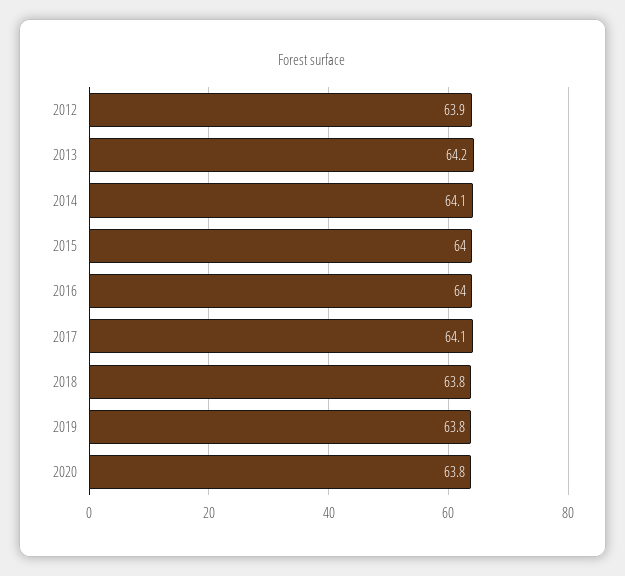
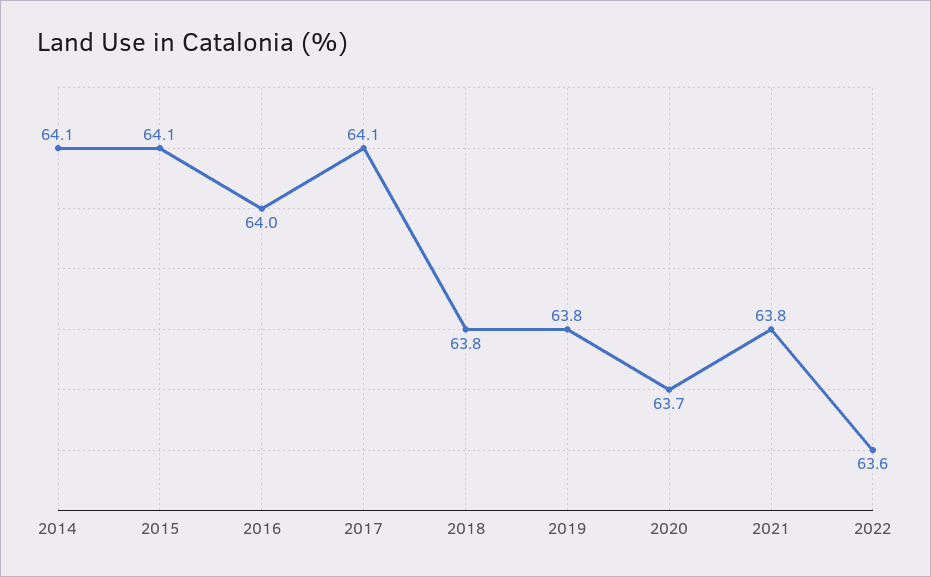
2012: 63.9 -> none
2013: 64.2 -> none
2015: 64 -> 64.1
2020: 63.8 -> 63.7
2021: none -> 63.8
2022: none -> 63.6

